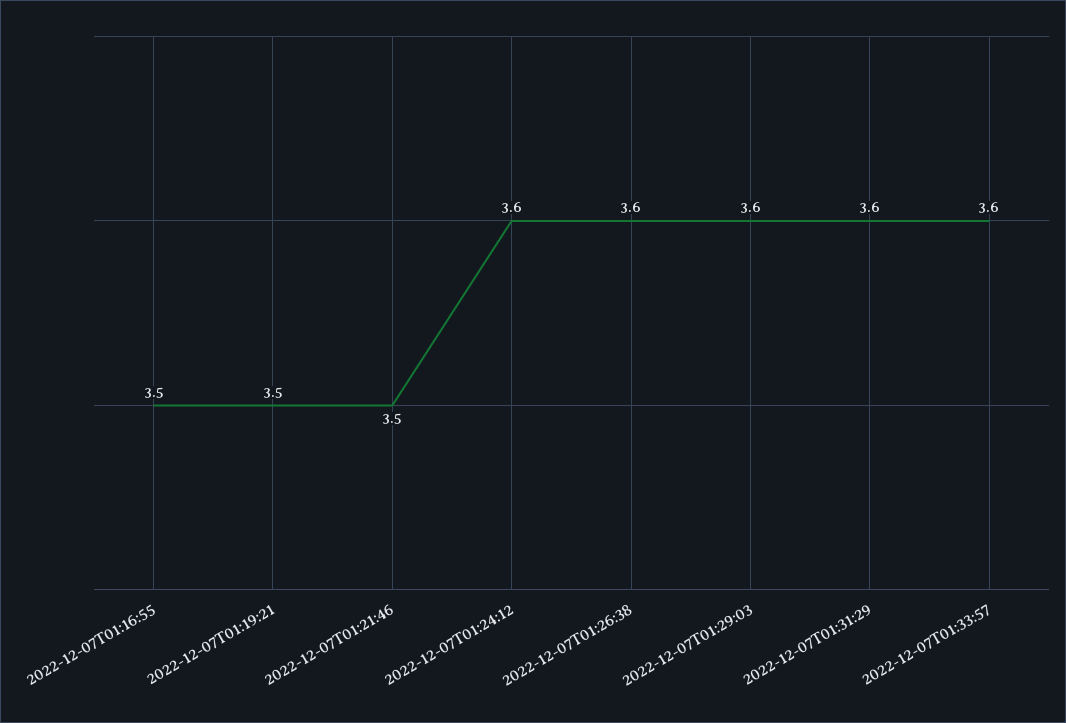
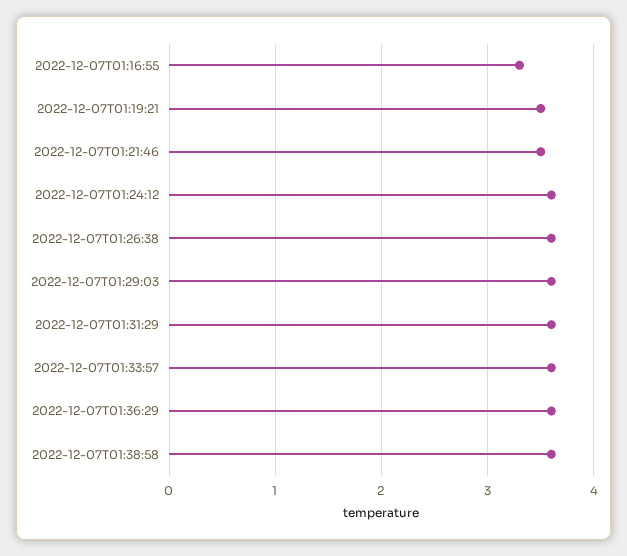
2022-12-07T01:16:55: 3.5 -> 3.3
2022-12-07T01:36:29: none -> 3.6
2022-12-07T01:38:58: none -> 3.6

